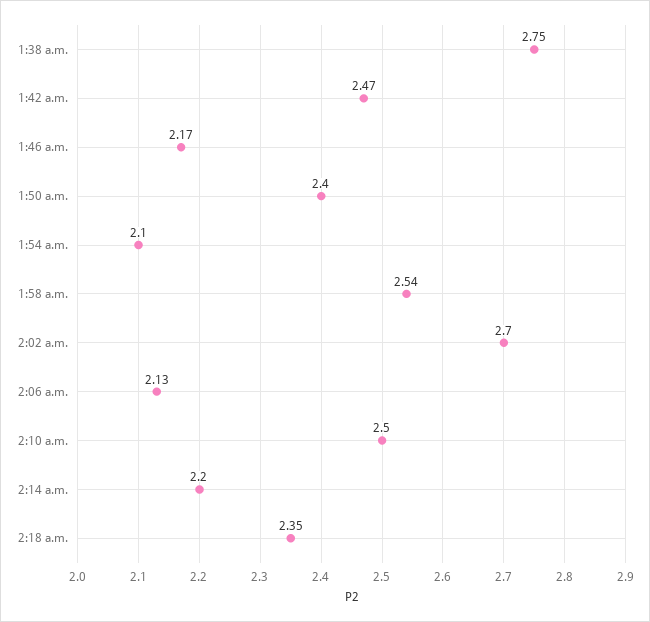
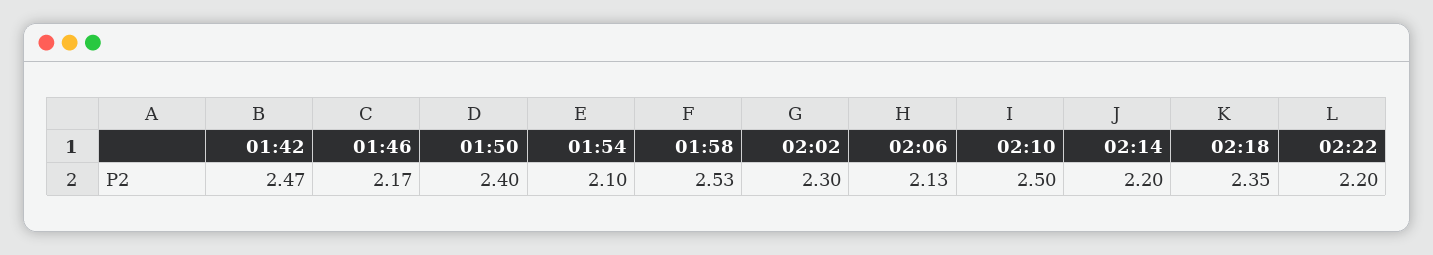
1:38 a.m.: 2.75 -> none
1:58 a.m.: 2.54 -> 2.53
2:02 a.m.: 2.7 -> 2.3
02:22: none -> 2.2

